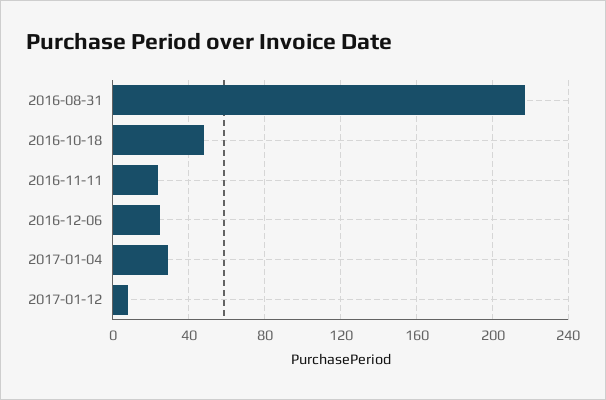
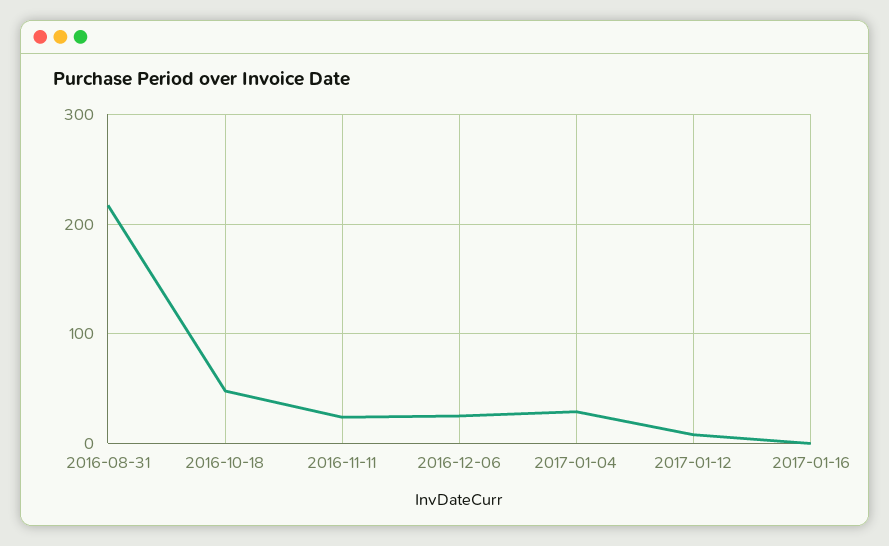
2017-01-16: none -> 0

